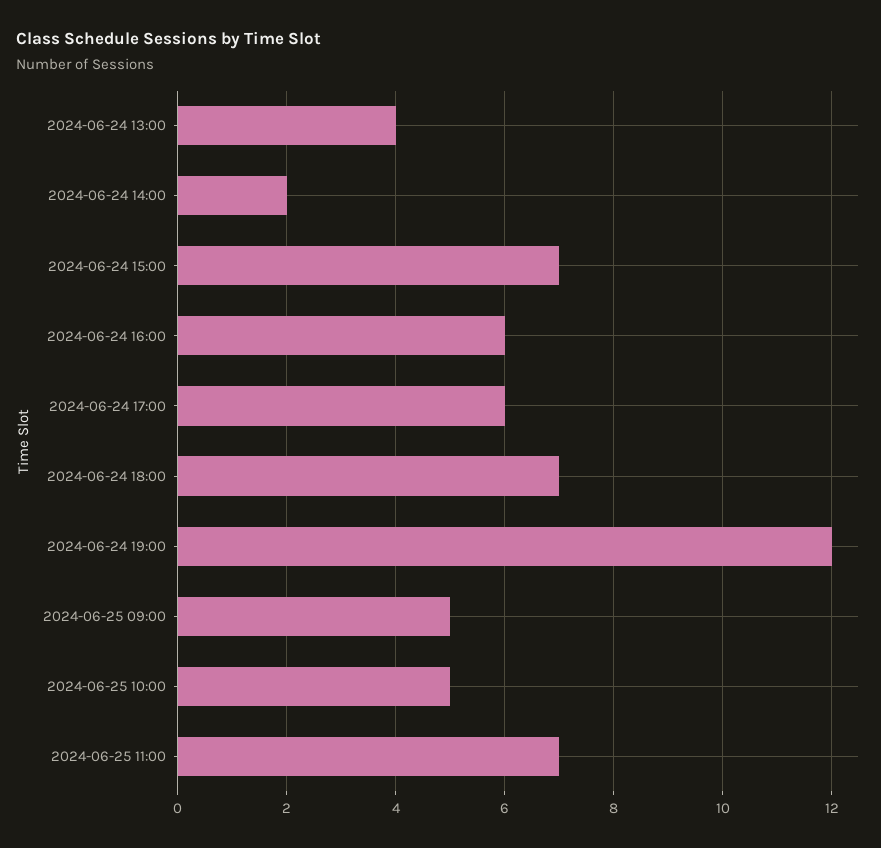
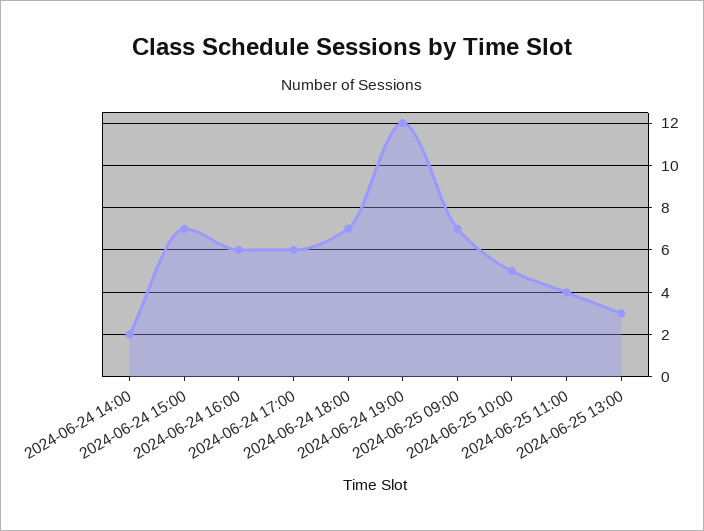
2024-06-24 13:00: 4 -> none
2024-06-25 09:00: 5 -> 7
2024-06-25 11:00: 7 -> 4
2024-06-25 13:00: none -> 3

